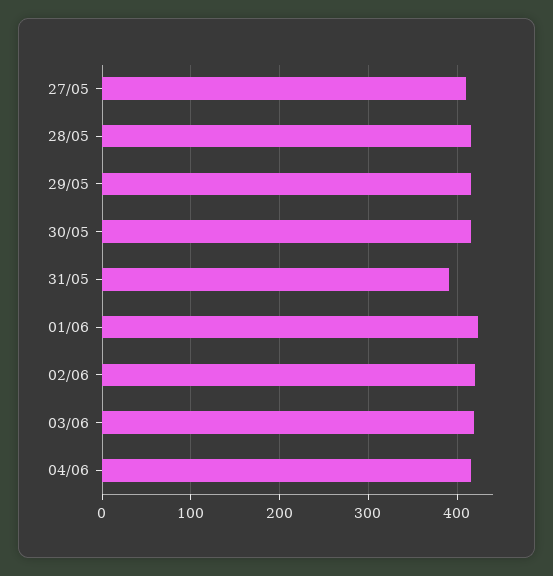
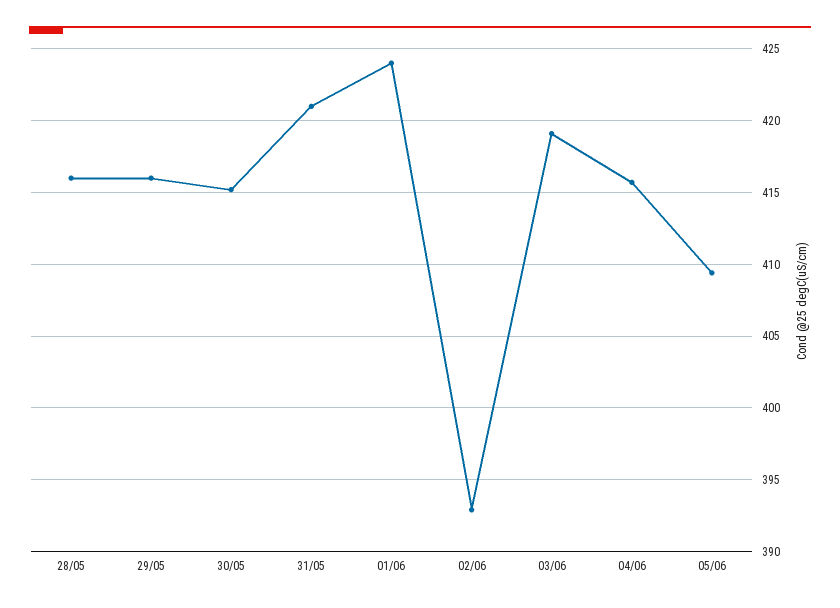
27/05: 410 -> none
31/05: 390 -> 421
02/06: 420 -> 393
05/06: none -> 409.5

